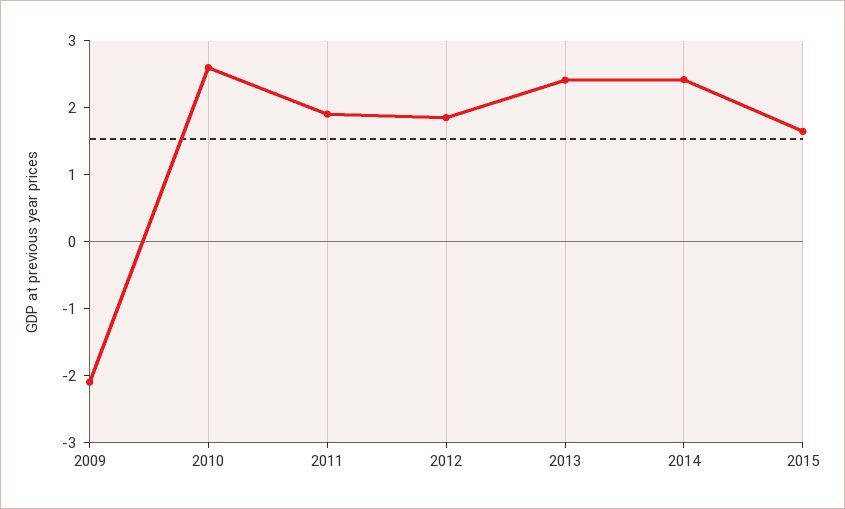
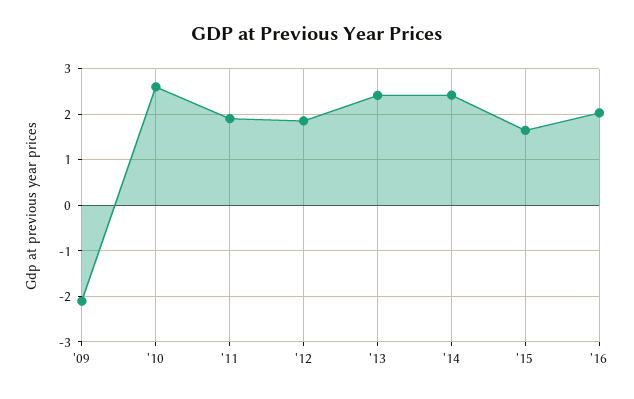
'16: none -> 2

